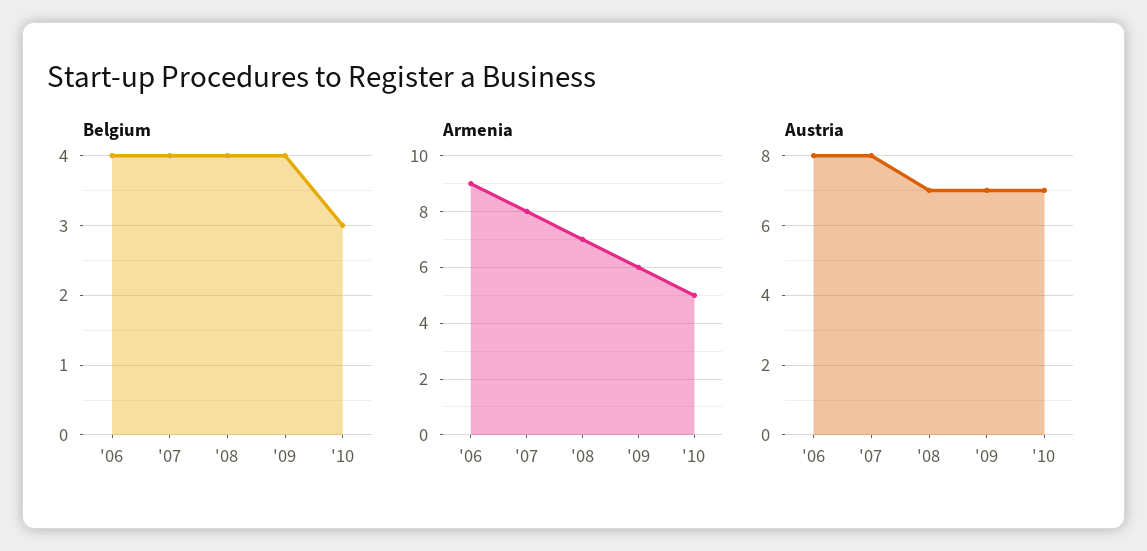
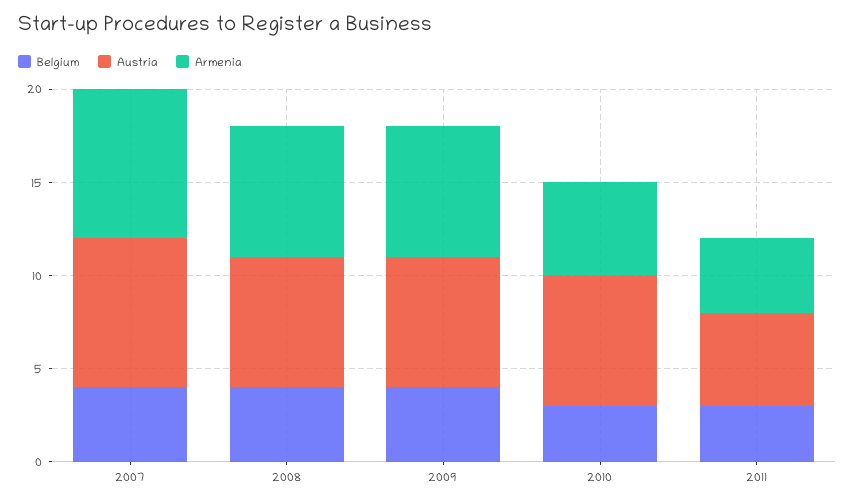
Belgium, '06: 4 -> none
Armenia, '06: 9 -> none
Armenia, '09: 6 -> 7
Austria, '06: 8 -> none
Belgium, 2011: none -> 3
Austria, 2011: none -> 5
Armenia, 2011: none -> 4

